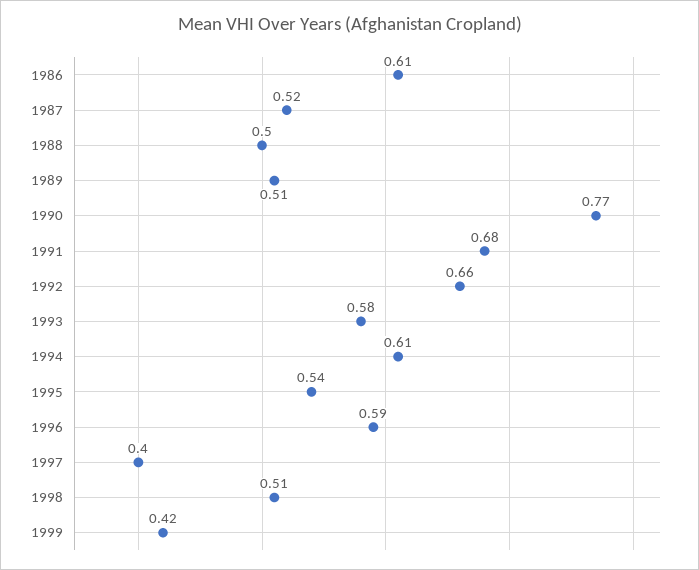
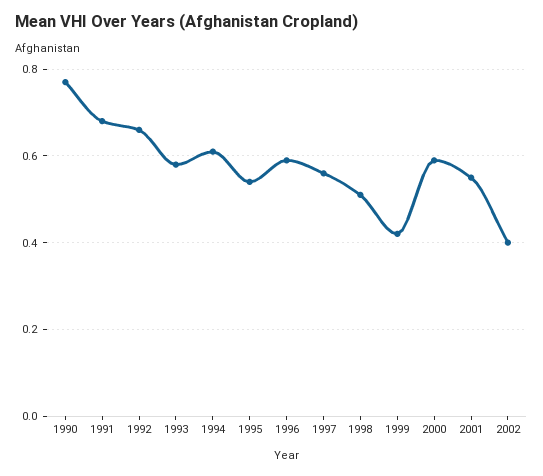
1986: 0.61 -> none
1987: 0.52 -> none
1988: 0.5 -> none
1989: 0.51 -> none
1997: 0.4 -> 0.55
2000: none -> 0.6
2001: none -> 0.55
2002: none -> 0.4

